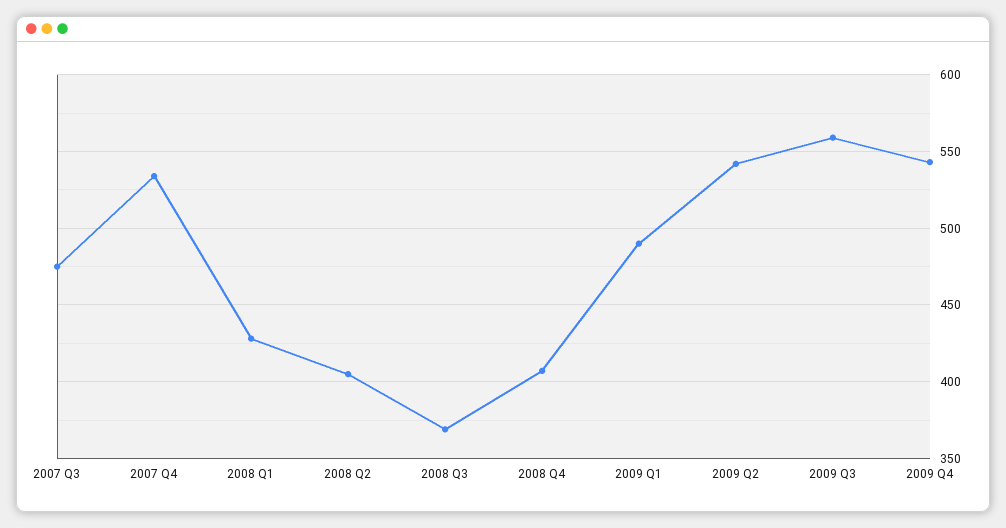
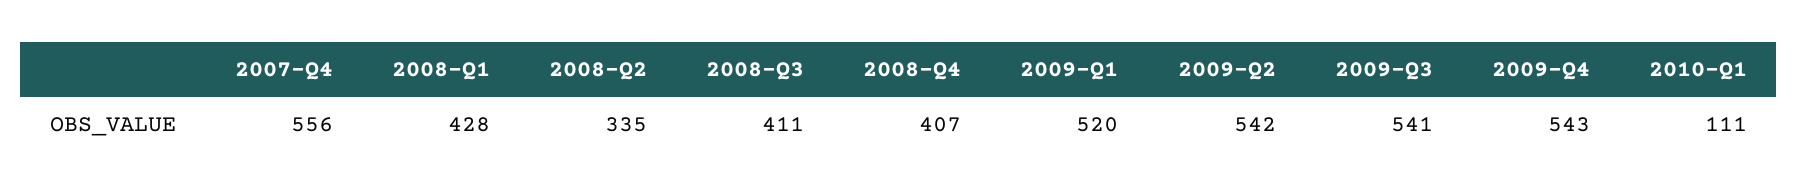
2007 Q3: 475 -> none
2007 Q4: 535 -> 556
2008 Q2: 405 -> 335
2008 Q3: 370 -> 411
2009 Q1: 490 -> 520
2009 Q3: 560 -> 541
2010-Q1: none -> 111

